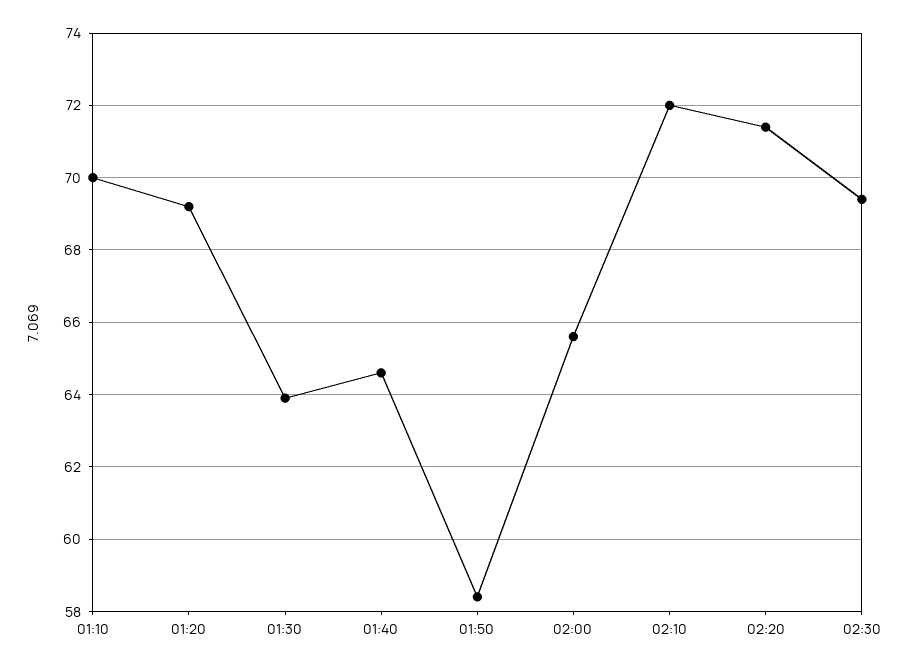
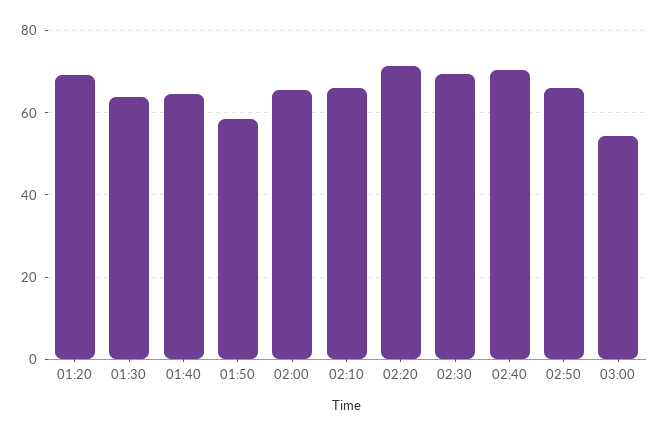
01:10: 70 -> none
02:10: 72 -> 66
02:40: none -> 70
02:50: none -> 66
03:00: none -> 54

